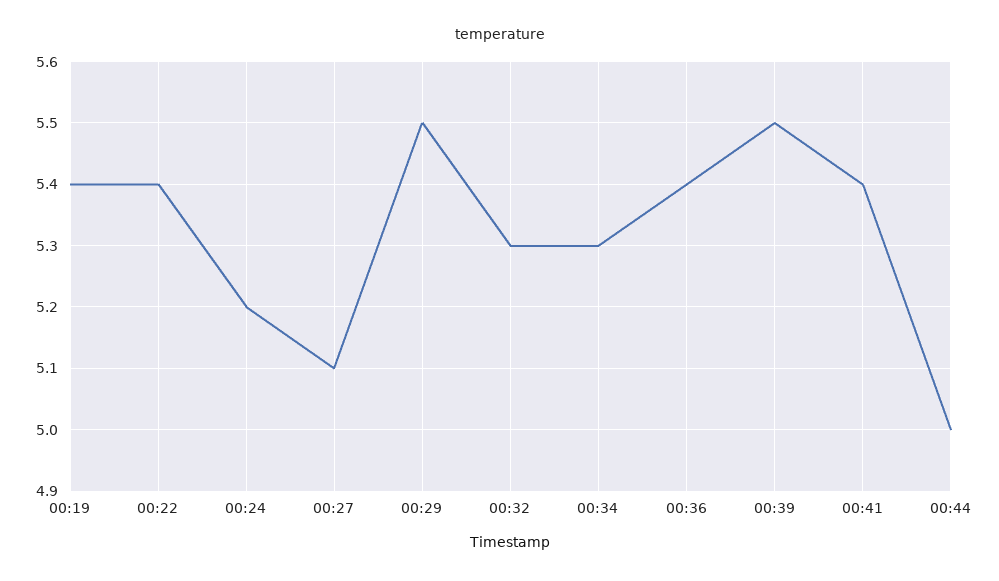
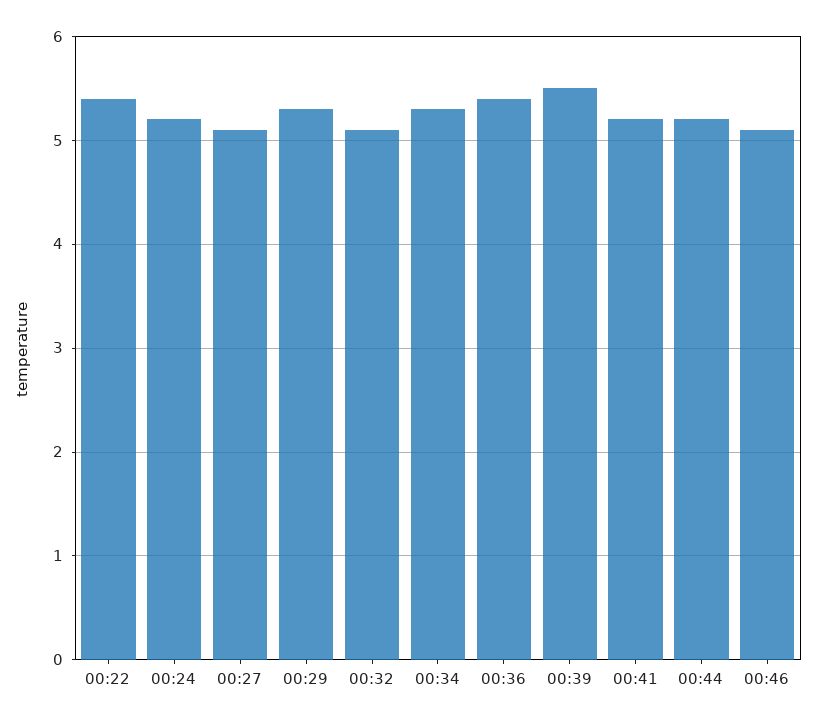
00:19: 5.4 -> none
00:29: 5.5 -> 5.3
00:32: 5.3 -> 5.1
00:41: 5.4 -> 5.2
00:44: 5 -> 5.2
00:46: none -> 5.1

